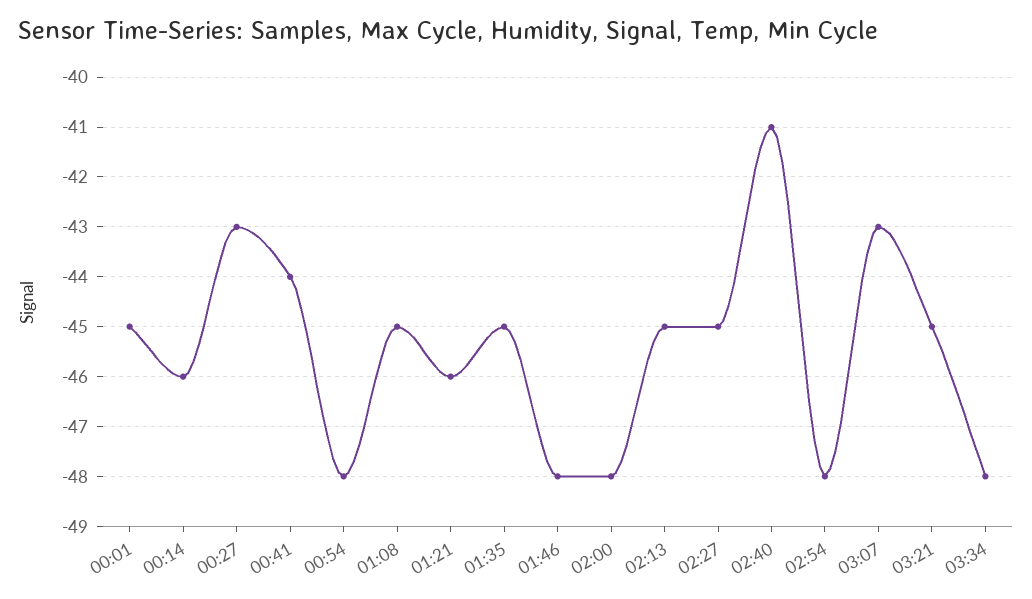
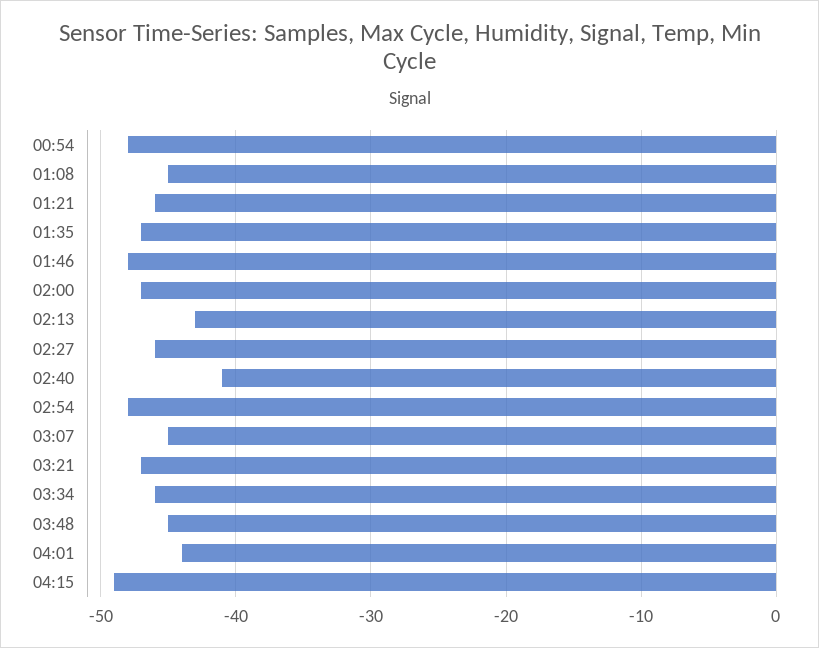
00:01: -45 -> none
00:14: -46 -> none
00:27: -43 -> none
00:41: -44 -> none
01:35: -45 -> -47
02:00: -48 -> -47
02:13: -45 -> -43
02:27: -45 -> -46
03:07: -43 -> -45
03:21: -45 -> -47
03:34: -48 -> -46
03:48: none -> -45
04:01: none -> -44
04:15: none -> -49

